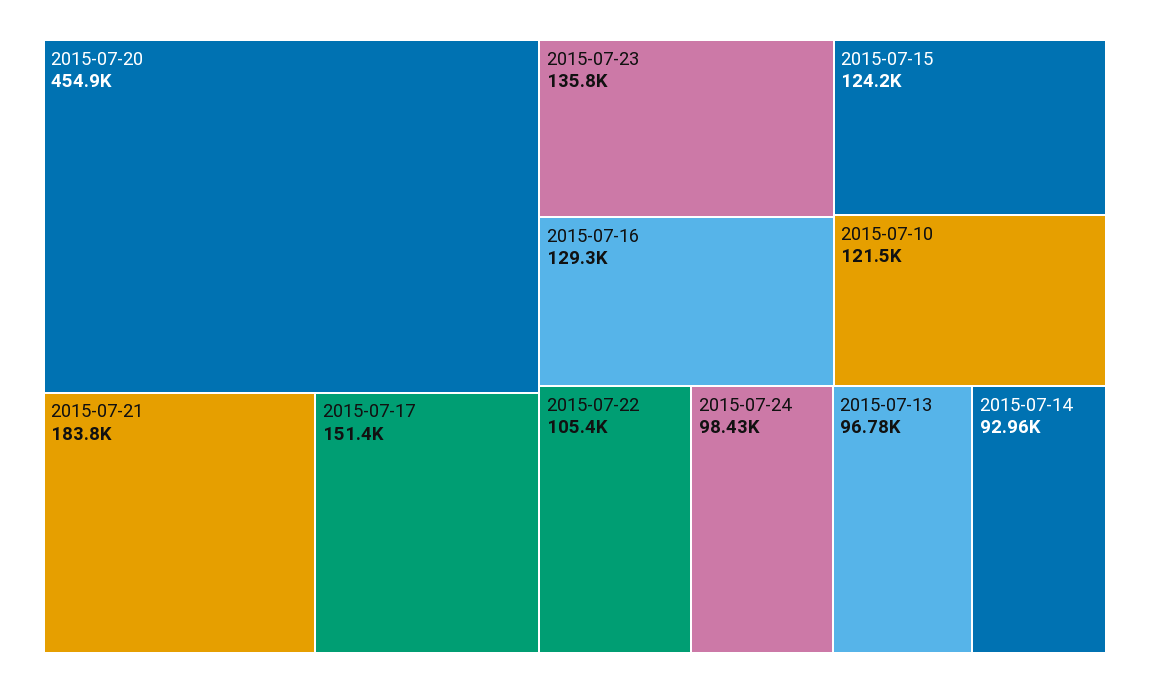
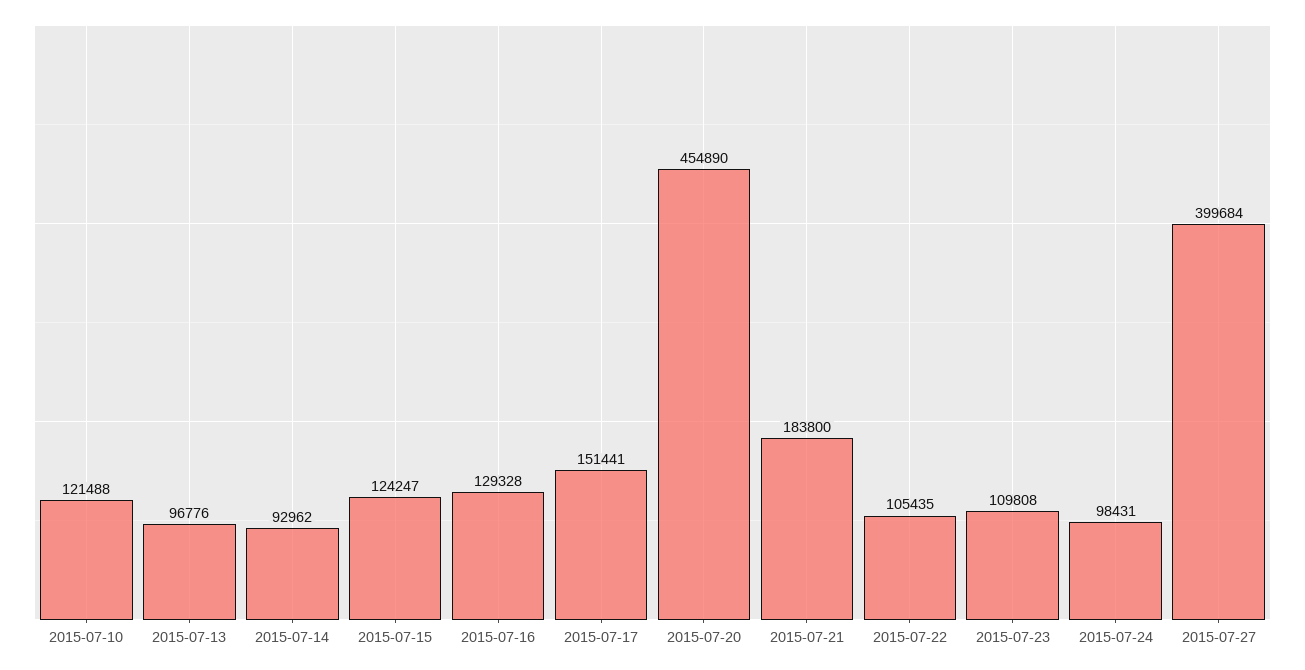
2015-07-23: 135800 -> 109808
2015-07-27: none -> 399684

